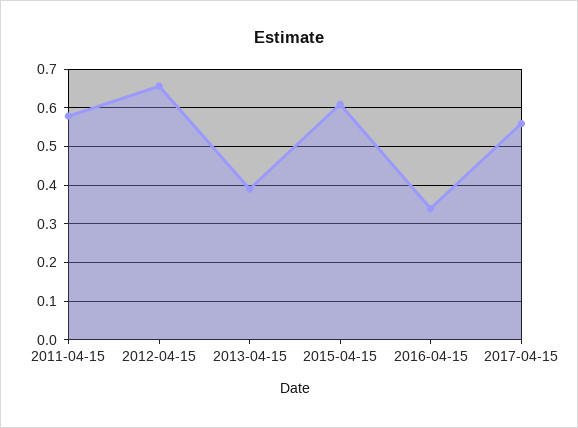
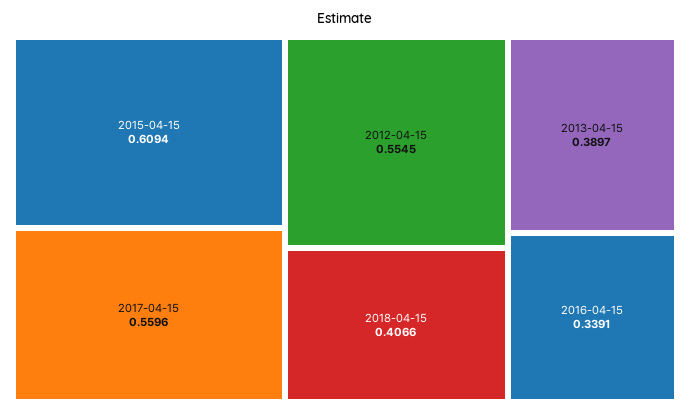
2011-04-15: 0.58 -> none
2012-04-15: 0.66 -> 0.5545
2018-04-15: none -> 0.4066

